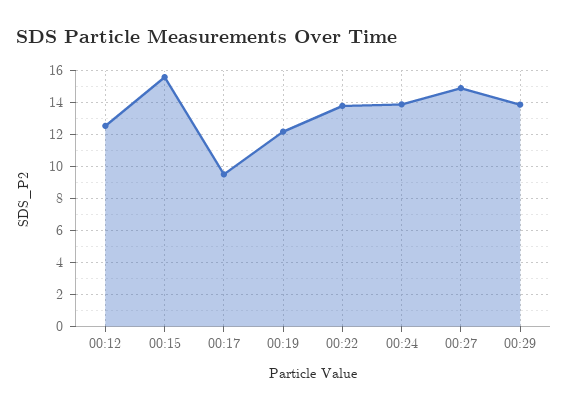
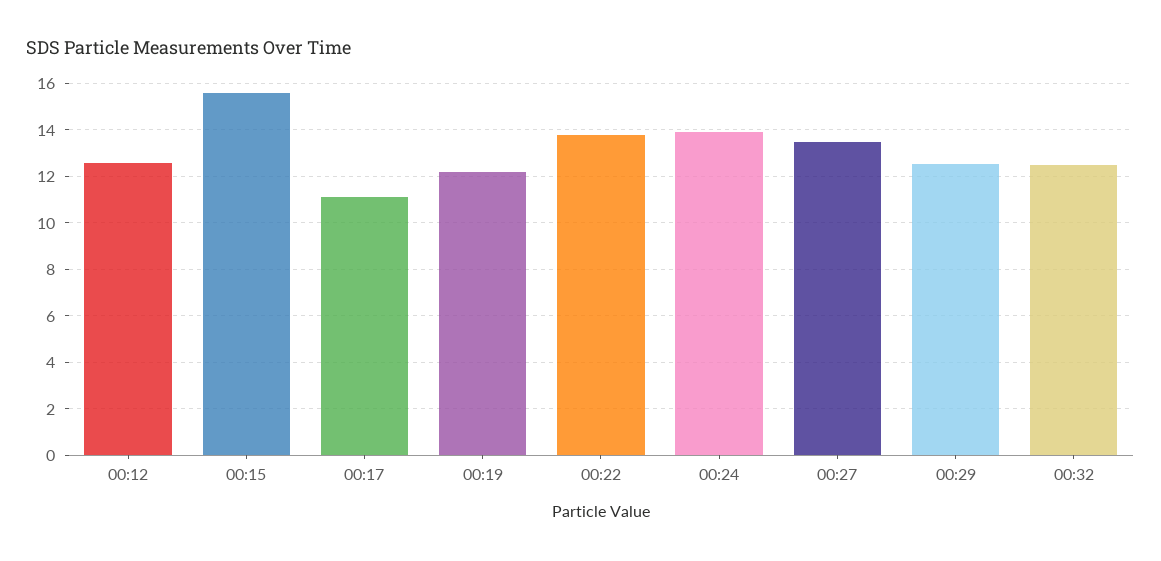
00:17: 9.5 -> 11
00:27: 15 -> 13.5
00:29: 14 -> 12.5
00:32: none -> 12.5

